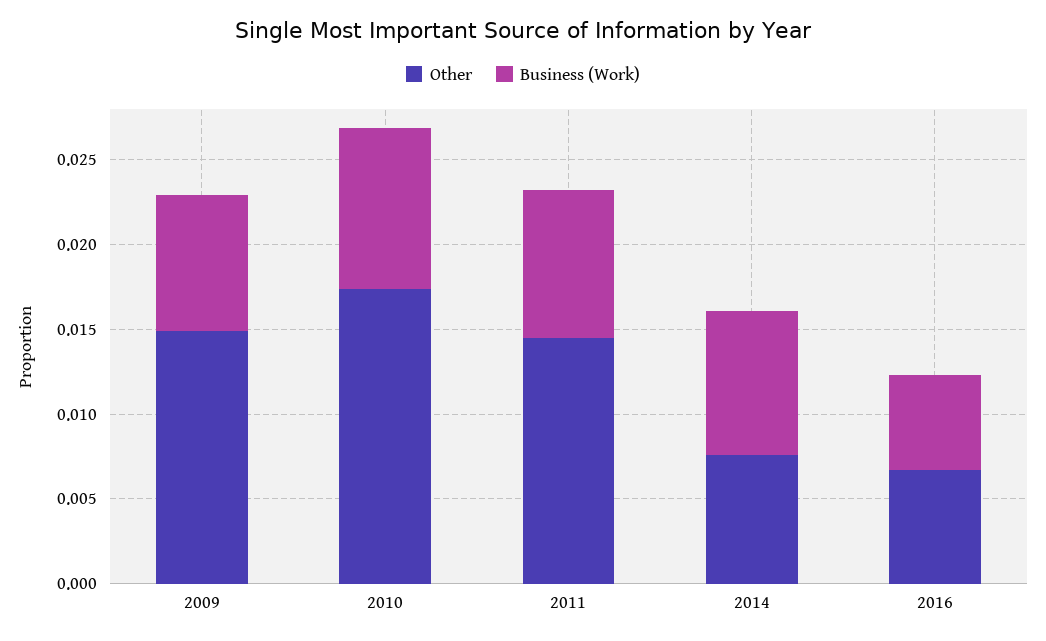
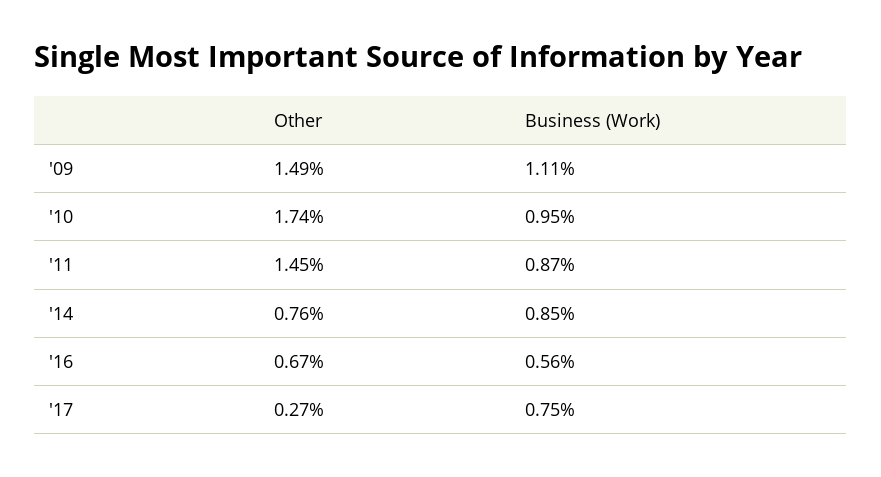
Business (Work), 2009: 0.008 -> 0.0111
Other, '17: none -> 0.0027
Business (Work), '17: none -> 0.0075

